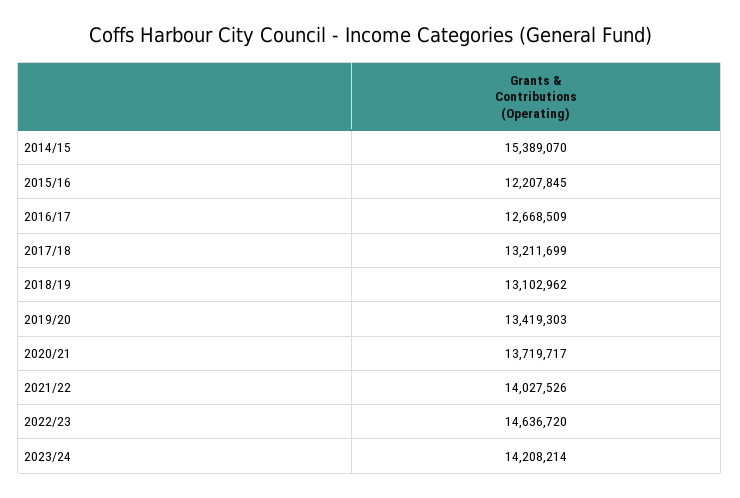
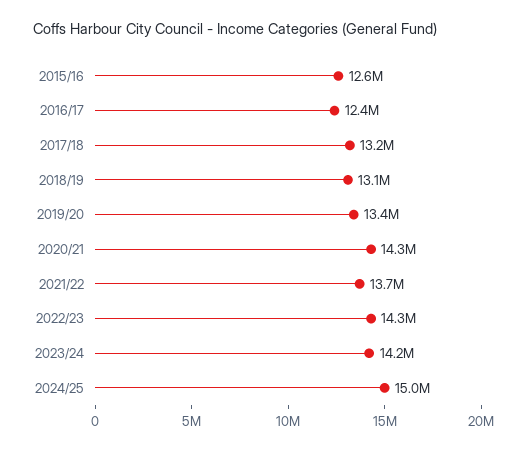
2014/15: 15389070 -> none
2015/16: 12207845 -> 12600000
2016/17: 12668509 -> 12400000
2020/21: 13719717 -> 14300000
2021/22: 14027526 -> 13700000
2022/23: 14636720 -> 14300000
2024/25: none -> 15000000

